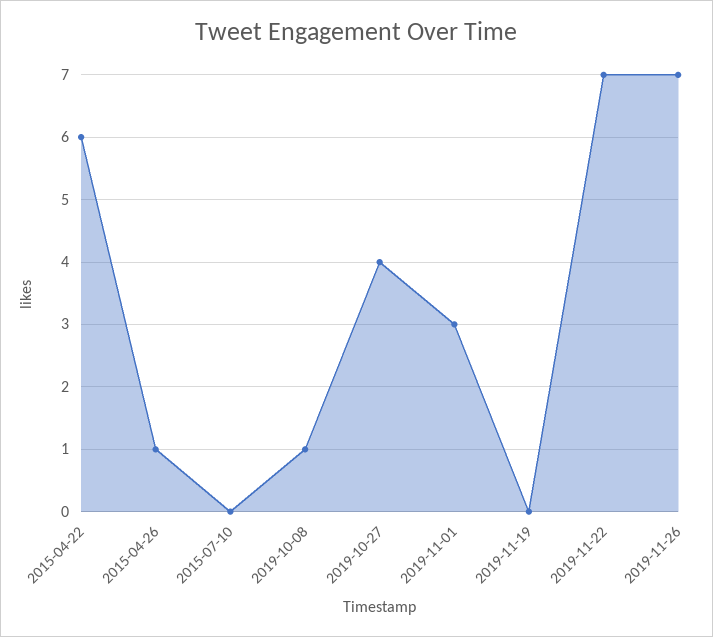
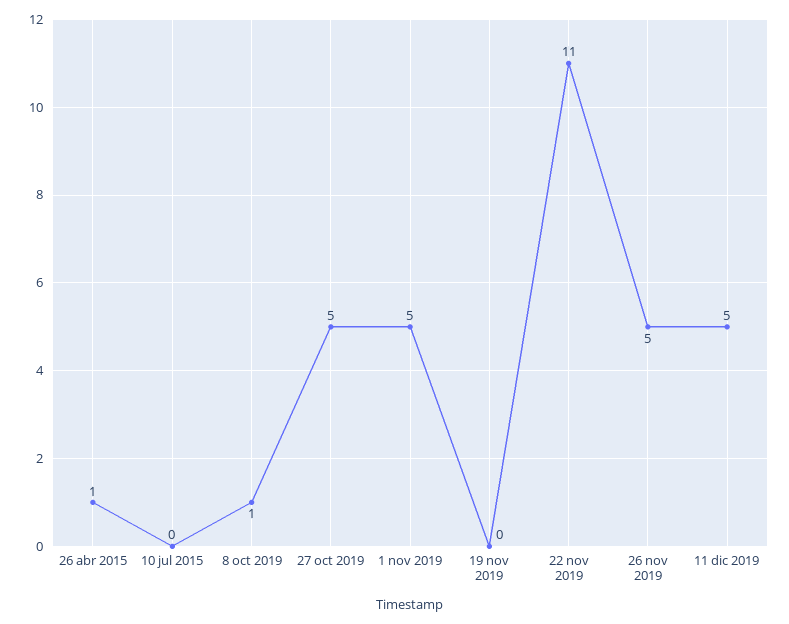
2015-04-22: 6 -> none
2019-10-27: 4 -> 5
2019-11-01: 3 -> 5
2019-11-22: 7 -> 11
2019-11-26: 7 -> 5
11 dic 2019: none -> 5

